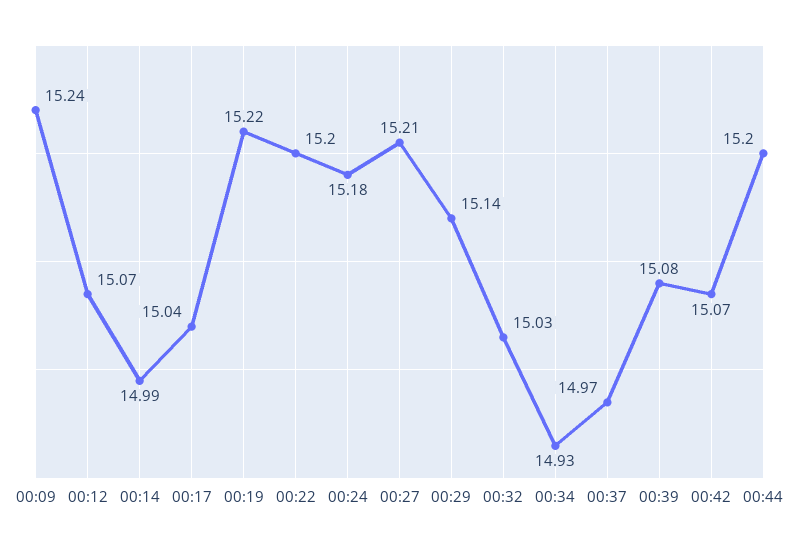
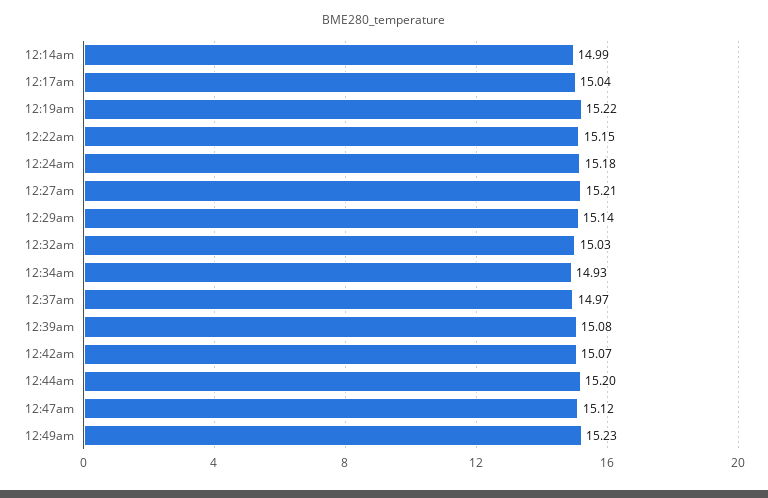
00:09: 15.24 -> none
00:12: 15.07 -> none
00:22: 15.2 -> 15.15
12:47am: none -> 15.12
12:49am: none -> 15.23

